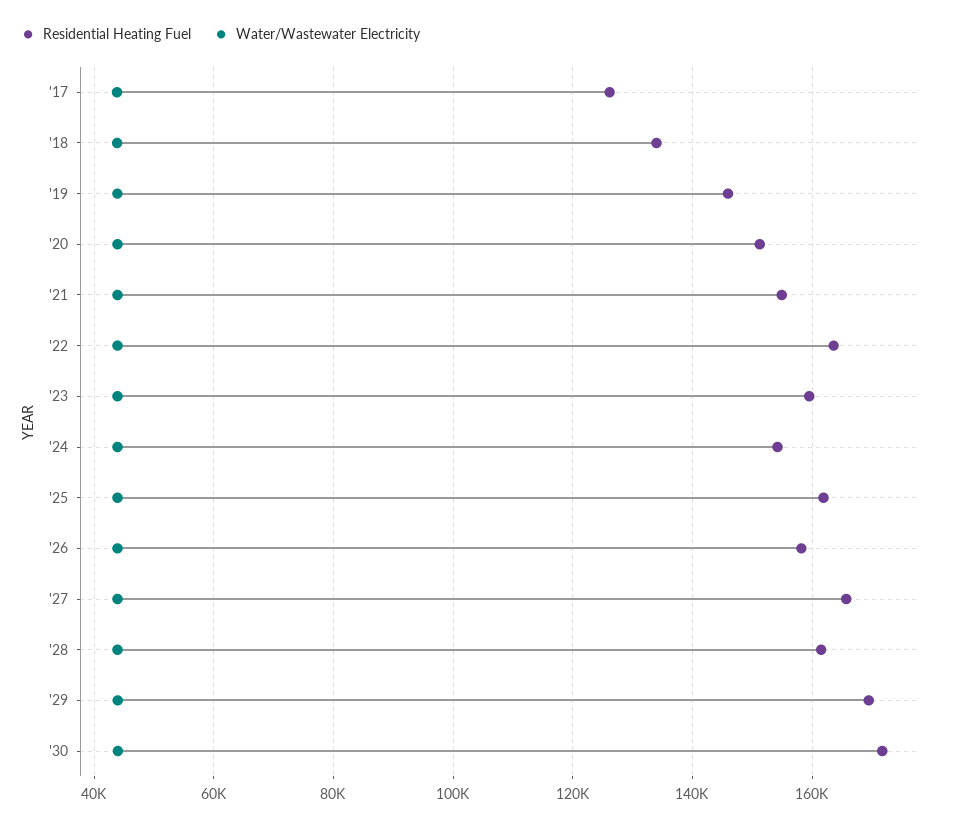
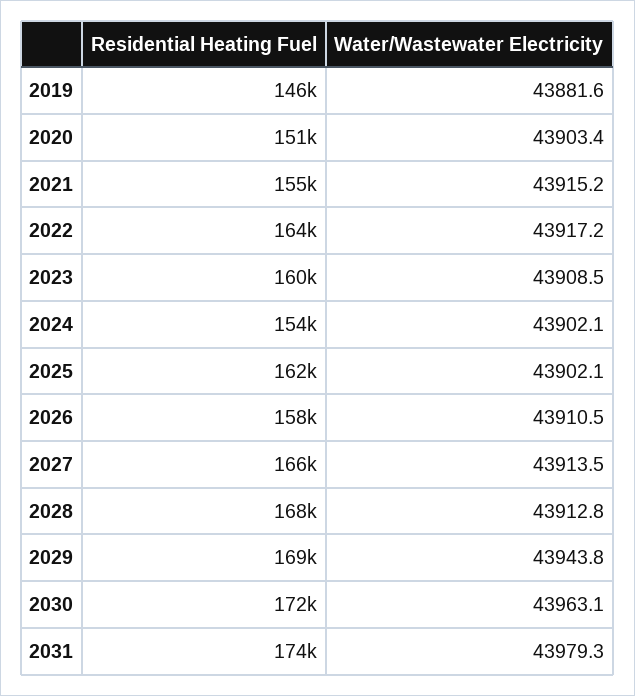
Residential Heating Fuel, '17: 126000 -> none
Water/Wastewater Electricity, '17: 44000 -> none
Residential Heating Fuel, '18: 134000 -> none
Water/Wastewater Electricity, '18: 44000 -> none
Residential Heating Fuel, '28: 162000 -> 168000
Residential Heating Fuel, 2031: none -> 174000
Water/Wastewater Electricity, 2031: none -> 43979.3

